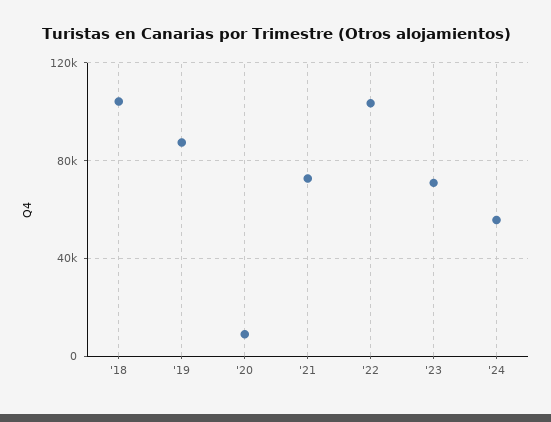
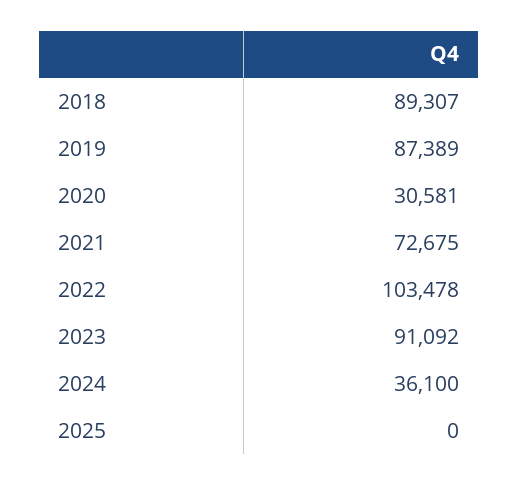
'18: 105000 -> 89307
'20: 10000 -> 30581
'23: 70000 -> 91092
'24: 55000 -> 36100
2025: none -> 0

